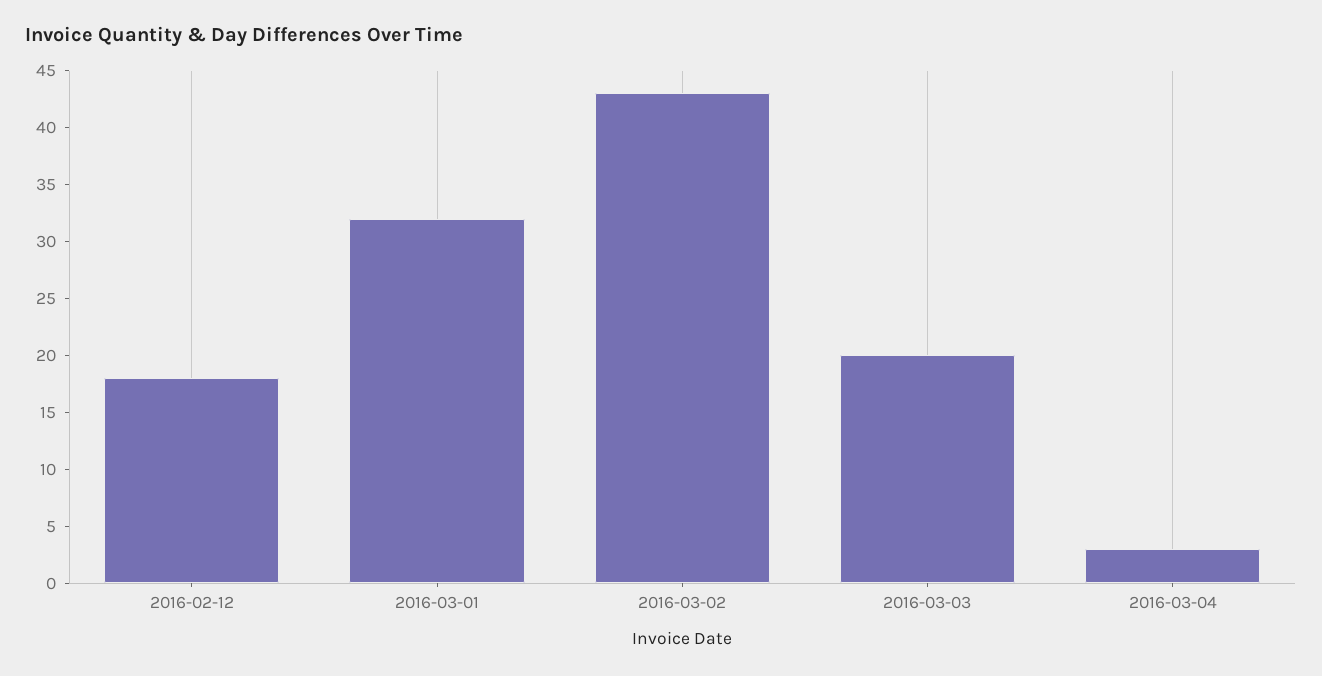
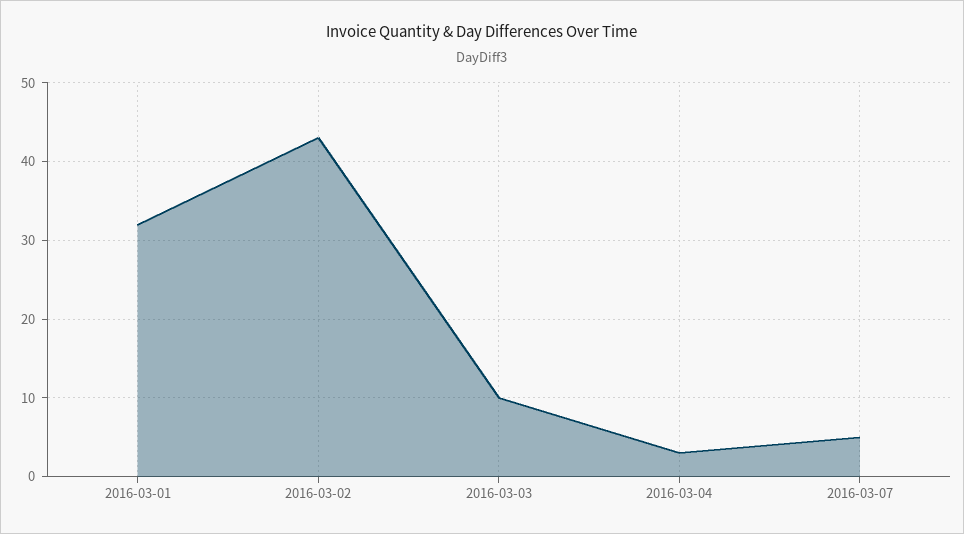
2016-02-12: 18 -> none
2016-03-03: 20 -> 10
2016-03-07: none -> 5

